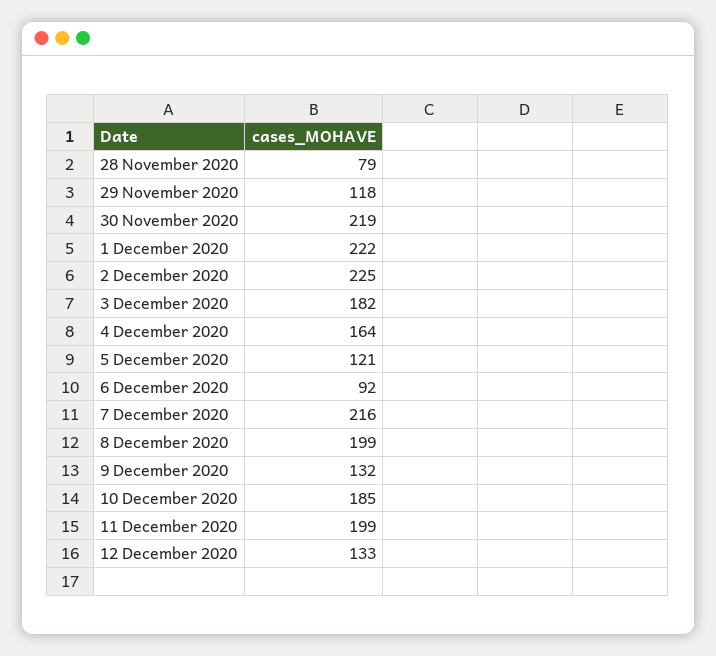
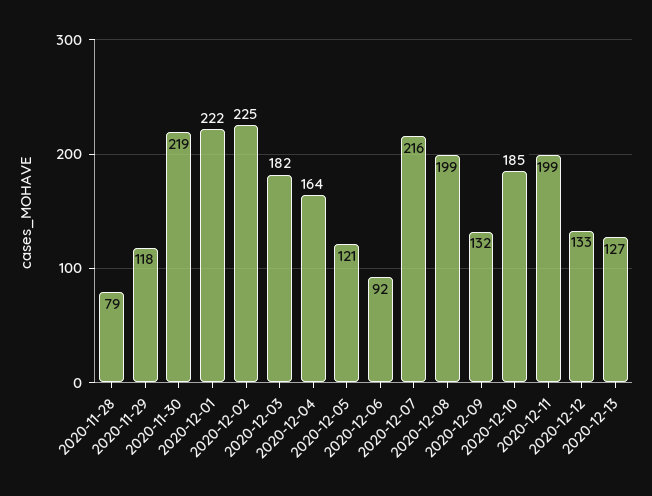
2020-12-13: none -> 127

